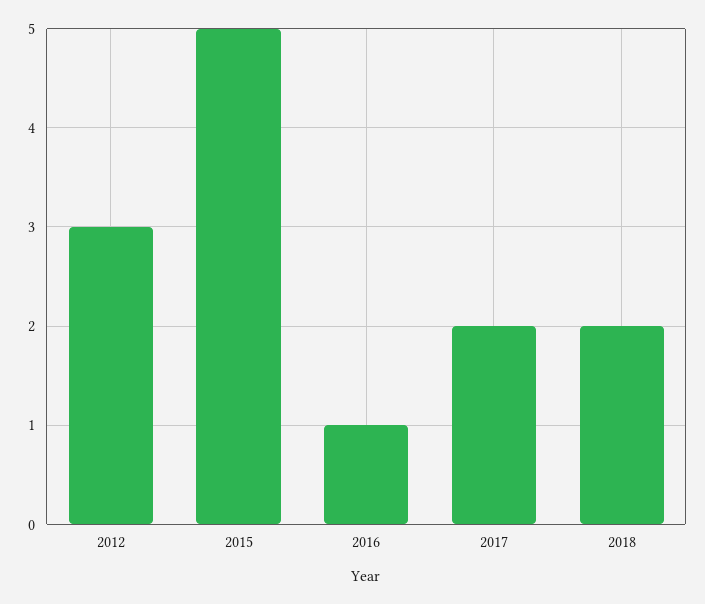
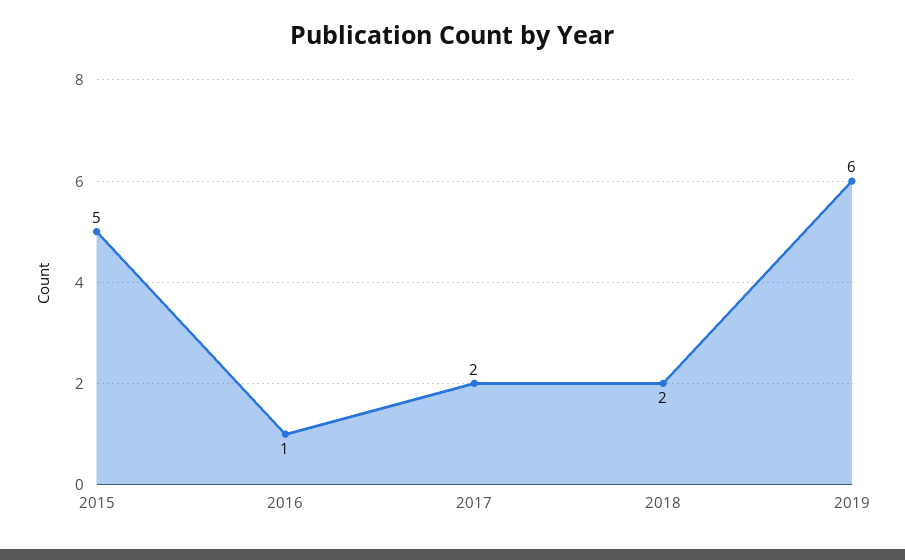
2012: 3 -> none
2019: none -> 6

